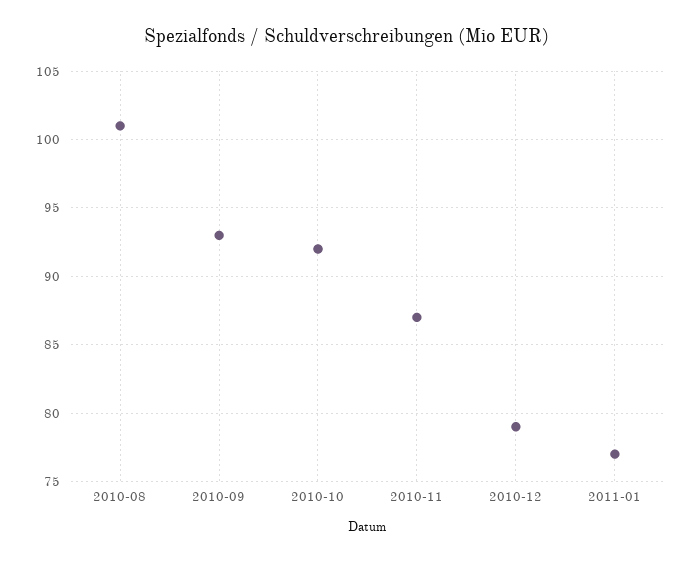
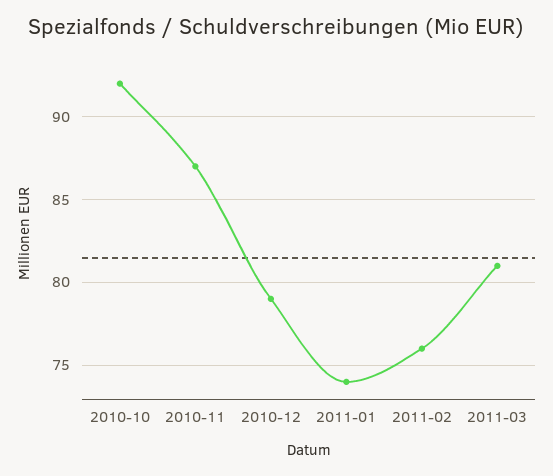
2010-08: 101 -> none
2010-09: 93 -> none
2011-01: 77 -> 74
2011-02: none -> 76
2011-03: none -> 81

